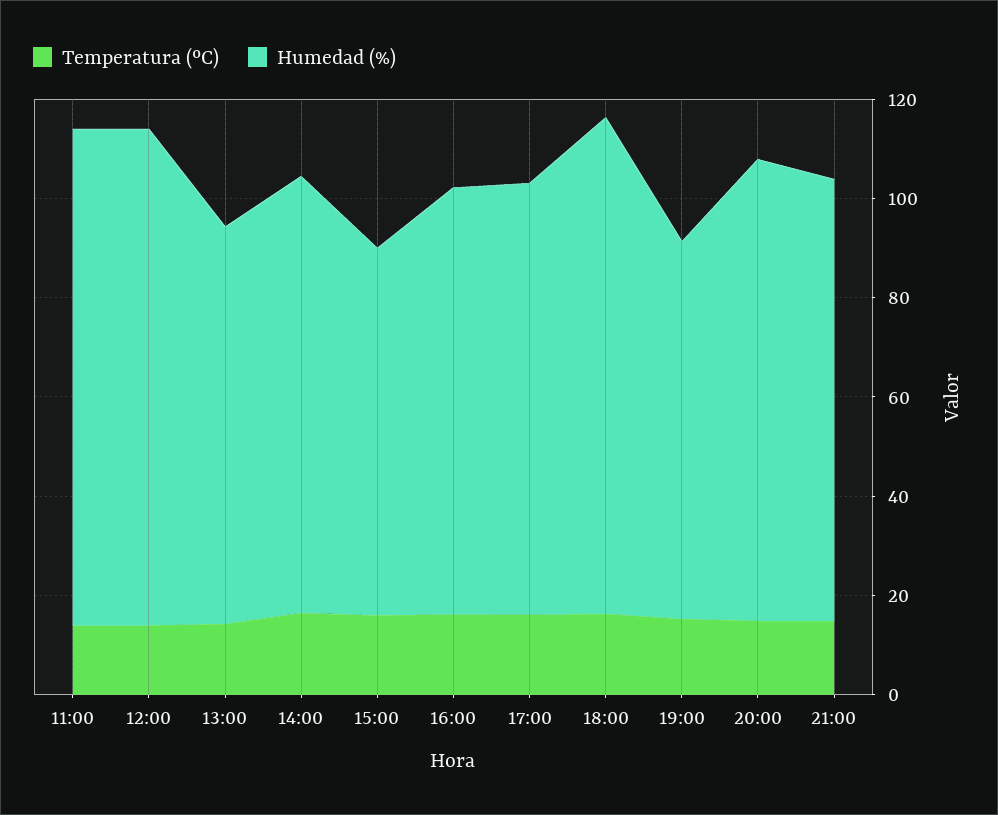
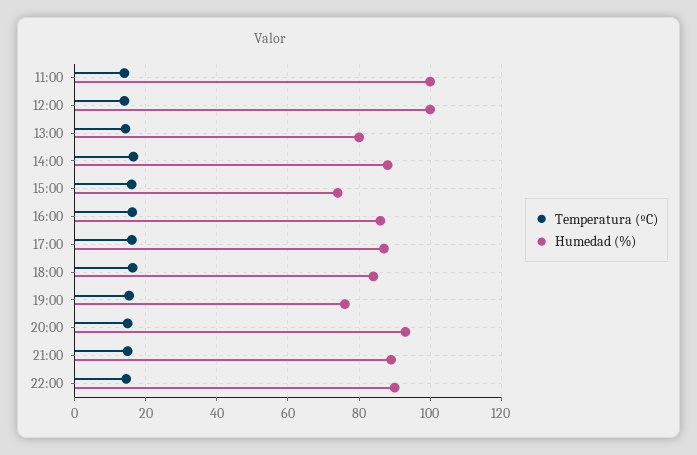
Humedad (%), 18:00: 100 -> 84
Temperatura (ºC), 22:00: none -> 14
Humedad (%), 22:00: none -> 90

